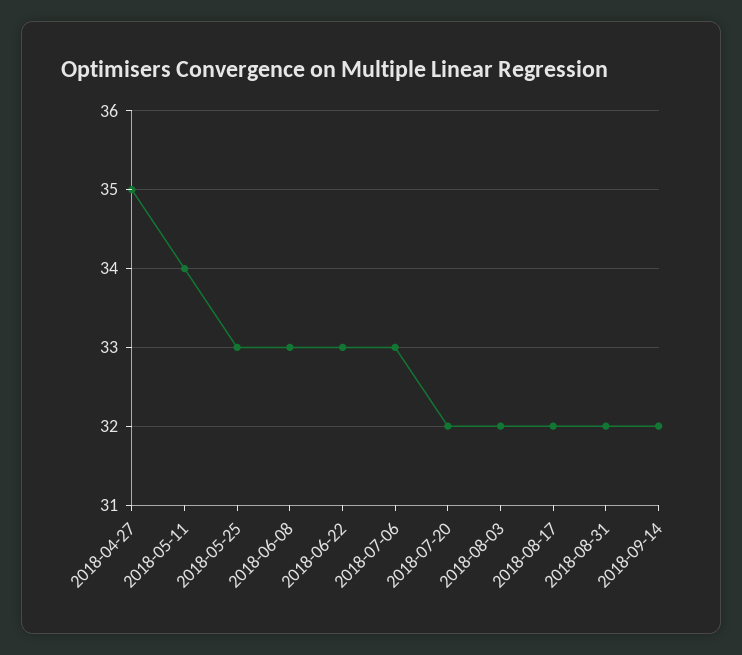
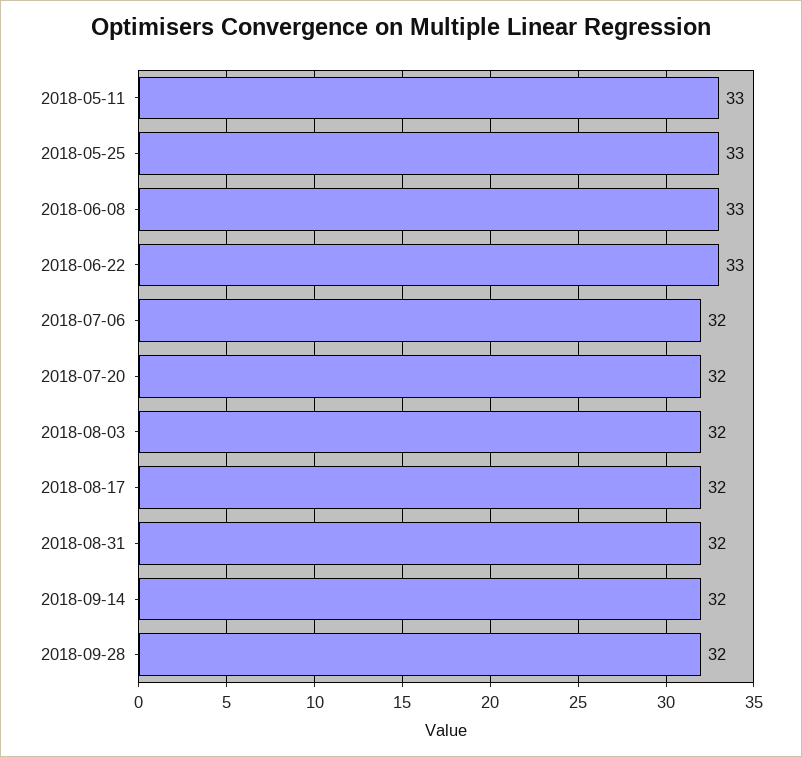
2018-04-27: 35 -> none
2018-05-11: 34 -> 33
2018-07-06: 33 -> 32
2018-09-28: none -> 32

